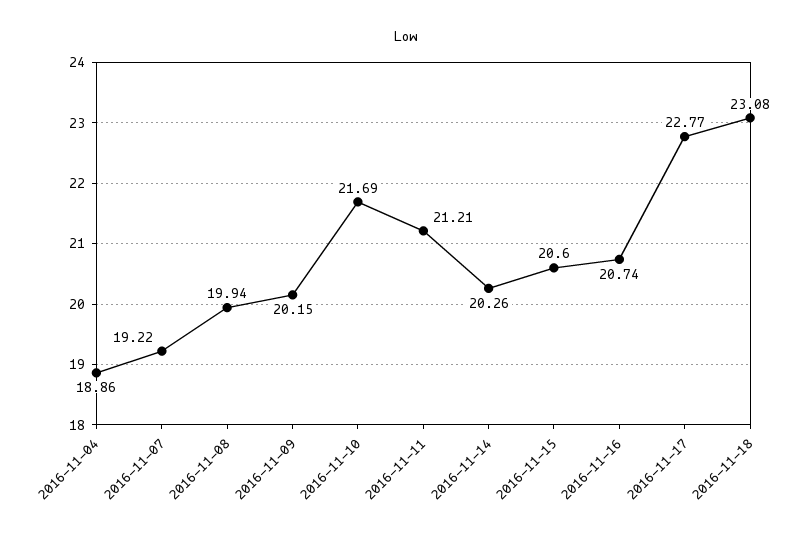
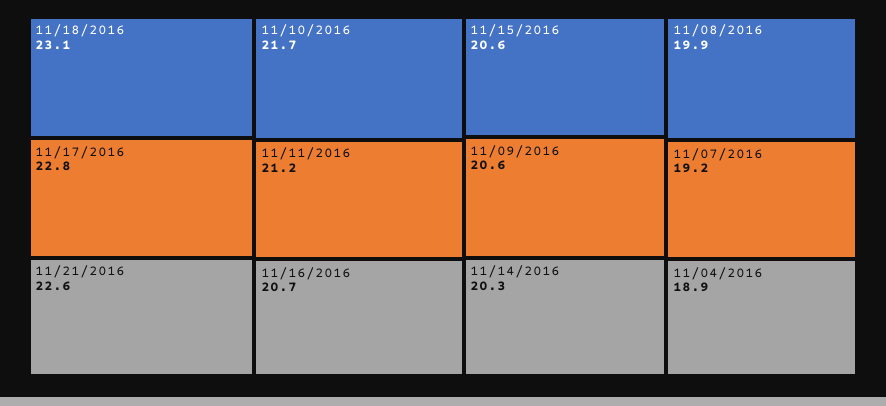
2016-11-09: 20.15 -> 20.6
11/21/2016: none -> 22.6

